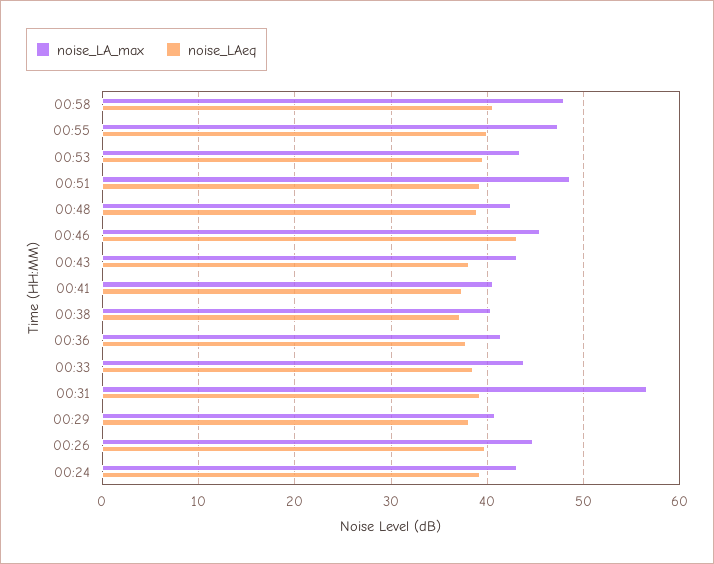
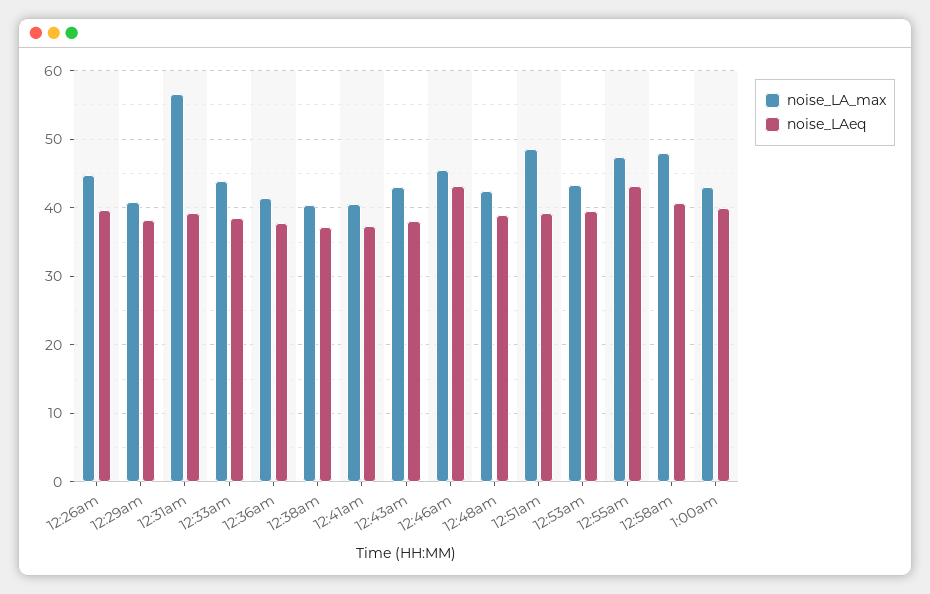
noise_LAeq, 00:55: 40 -> 43
noise_LA_max, 00:24: 43 -> none
noise_LAeq, 00:24: 39 -> none
noise_LA_max, 1:00am: none -> 43
noise_LAeq, 1:00am: none -> 40

